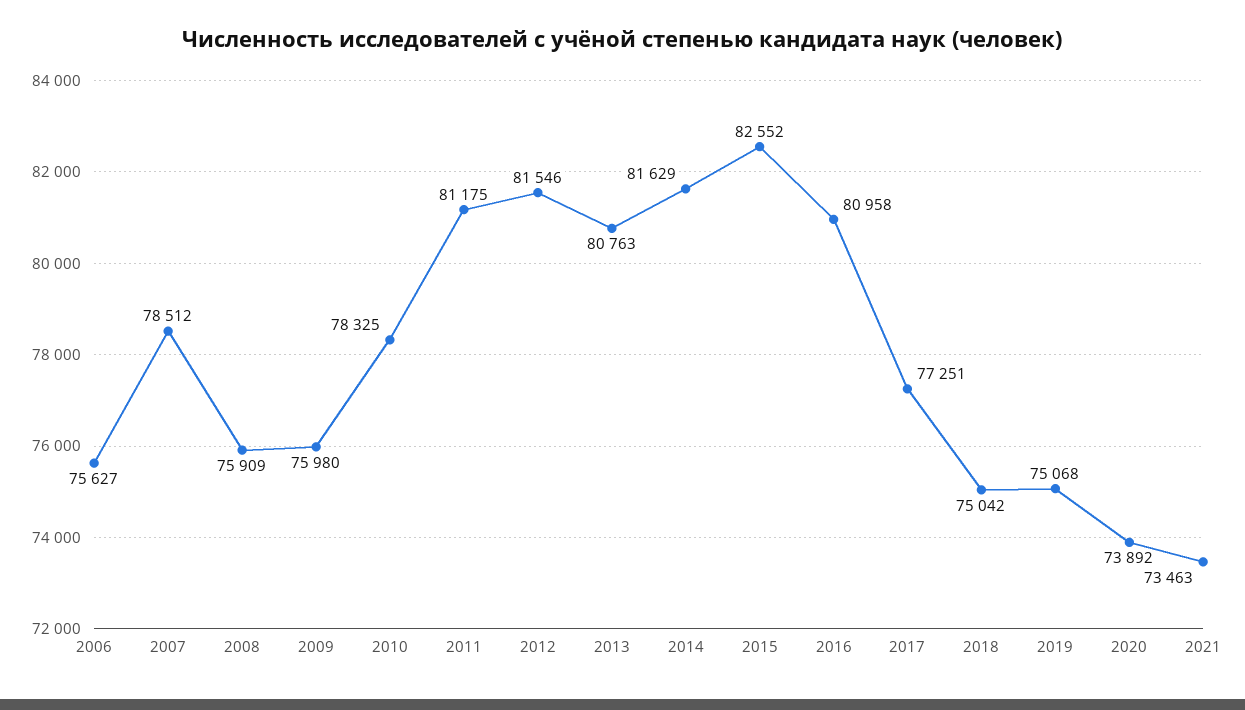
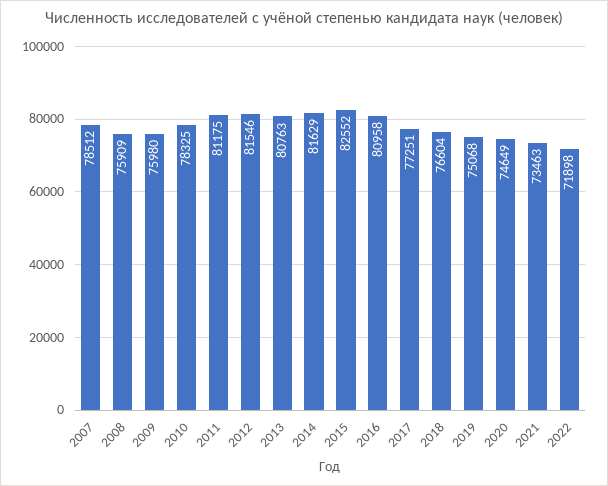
2006: 75627 -> none
2018: 75042 -> 76604
2020: 73892 -> 74649
2022: none -> 71898

